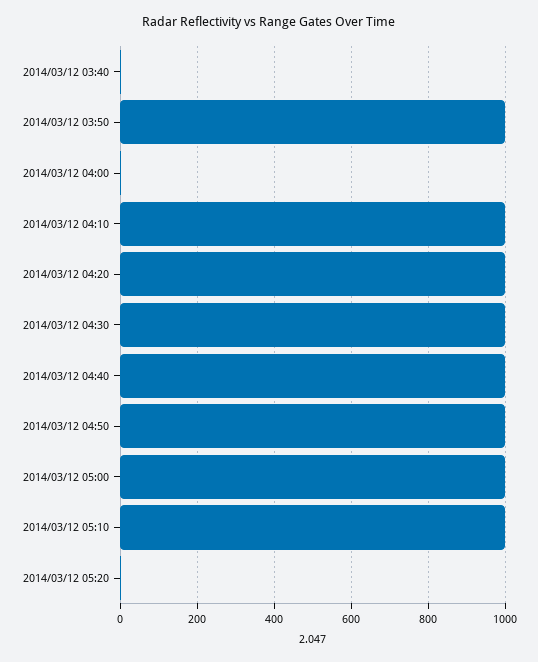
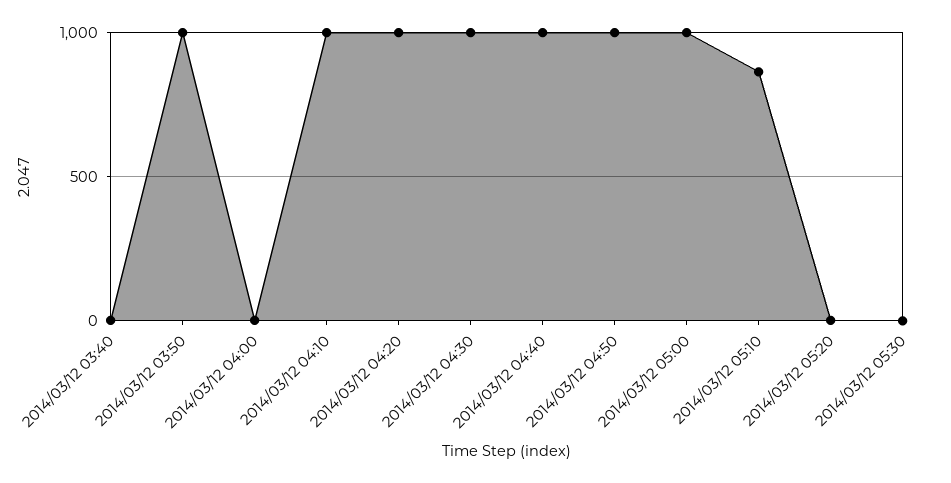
2014/03/12 05:10: 1000 -> 850
2014/03/12 05:30: none -> 0

